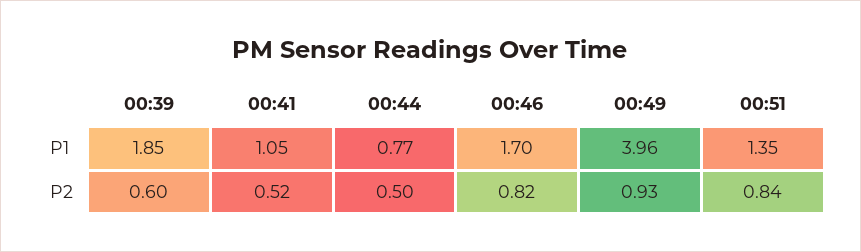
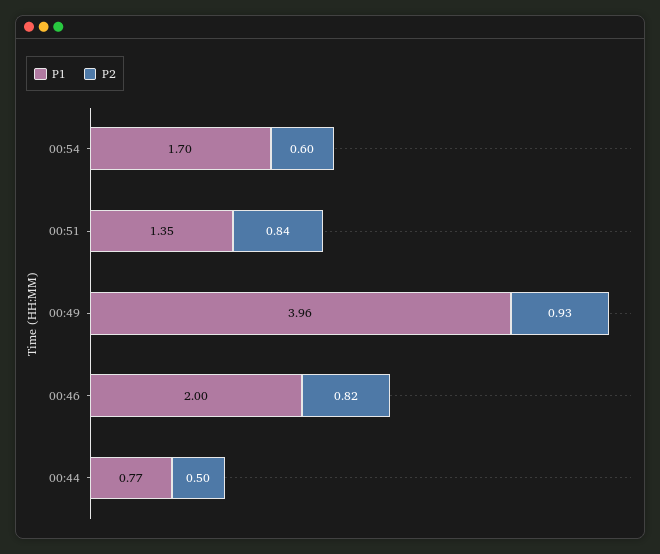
P1, 00:39: 1.85 -> none
P1, 00:41: 1.05 -> none
P1, 00:46: 1.7 -> 2
P2, 00:39: 0.6 -> none
P2, 00:41: 0.52 -> none
P1, 00:54: none -> 1.7
P2, 00:54: none -> 0.6

